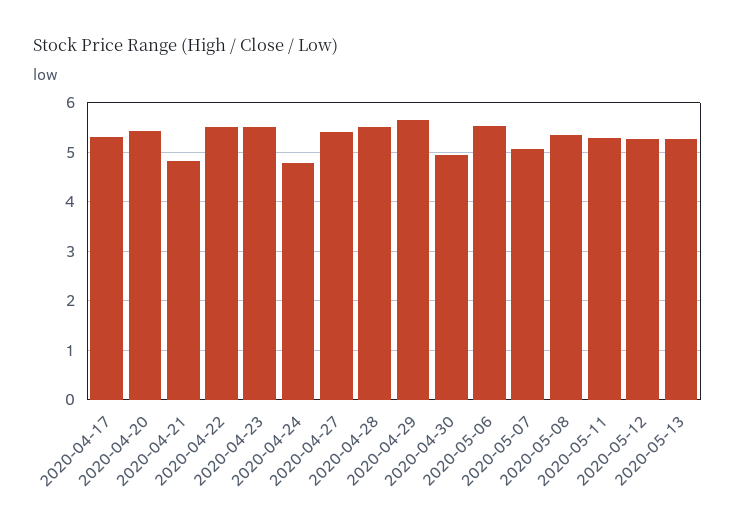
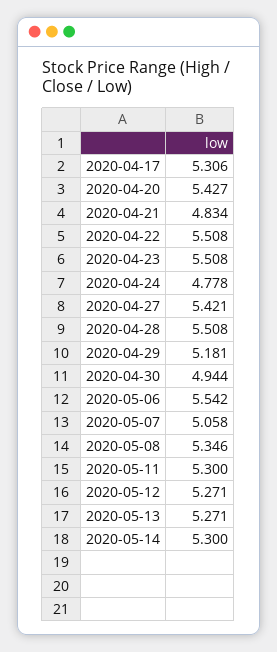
2020-04-29: 5.6 -> 5.181
2020-05-14: none -> 5.3

